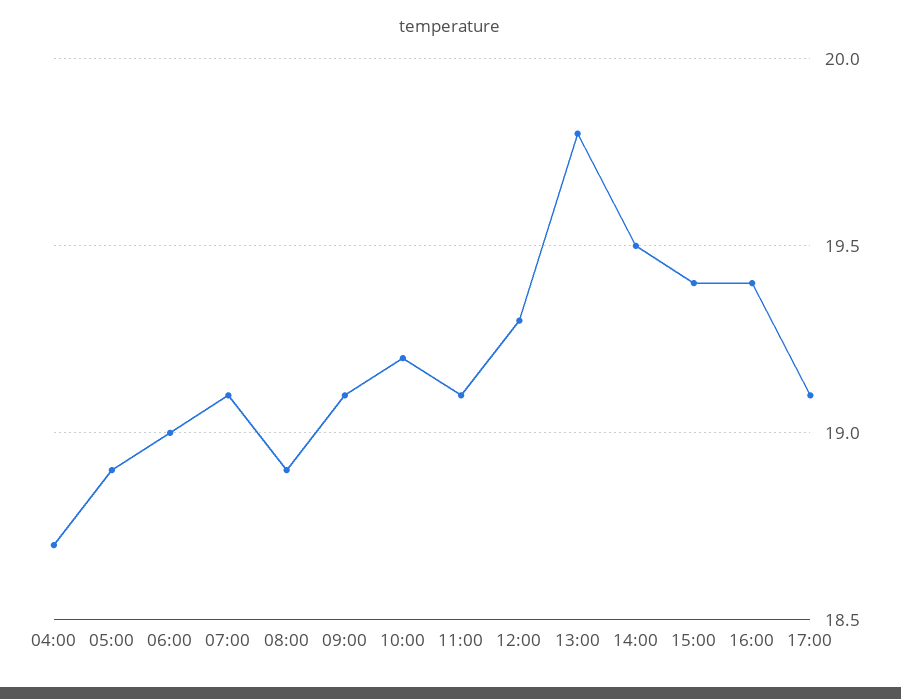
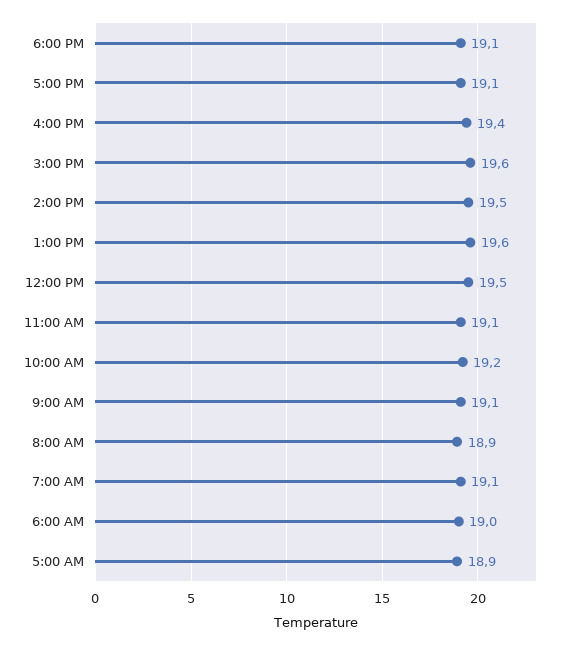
04:00: 18.7 -> none
12:00: 19.3 -> 19.5
13:00: 19.8 -> 19.6
15:00: 19.4 -> 19.6
6:00 PM: none -> 19.1

